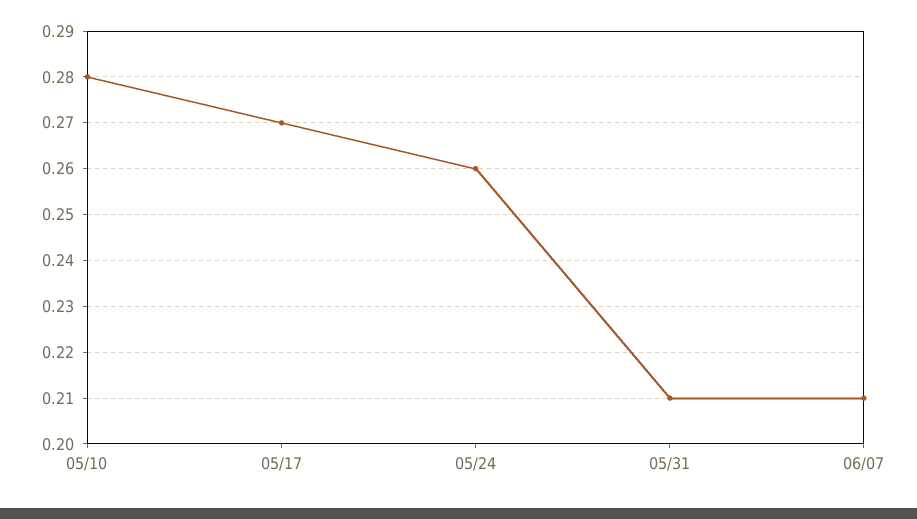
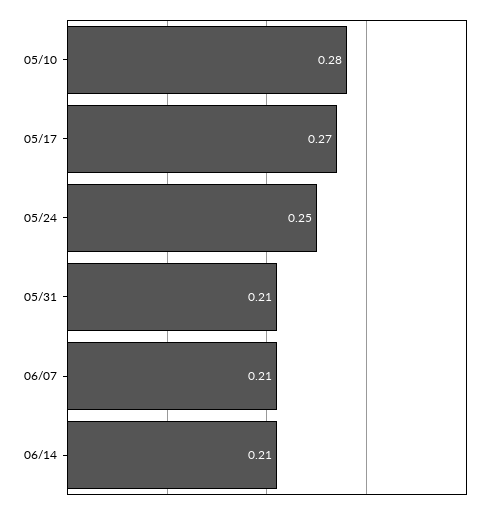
05/24: 0.26 -> 0.25
06/14: none -> 0.21

